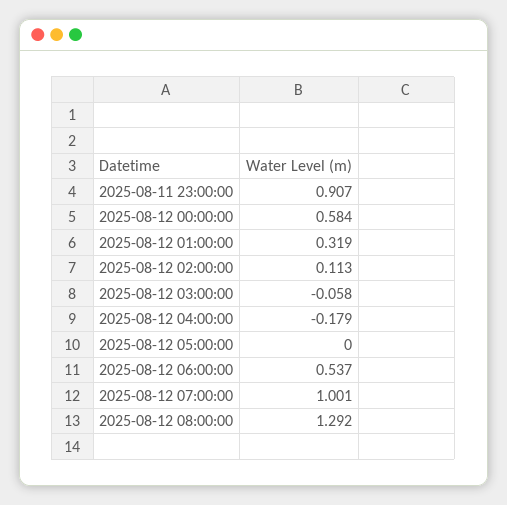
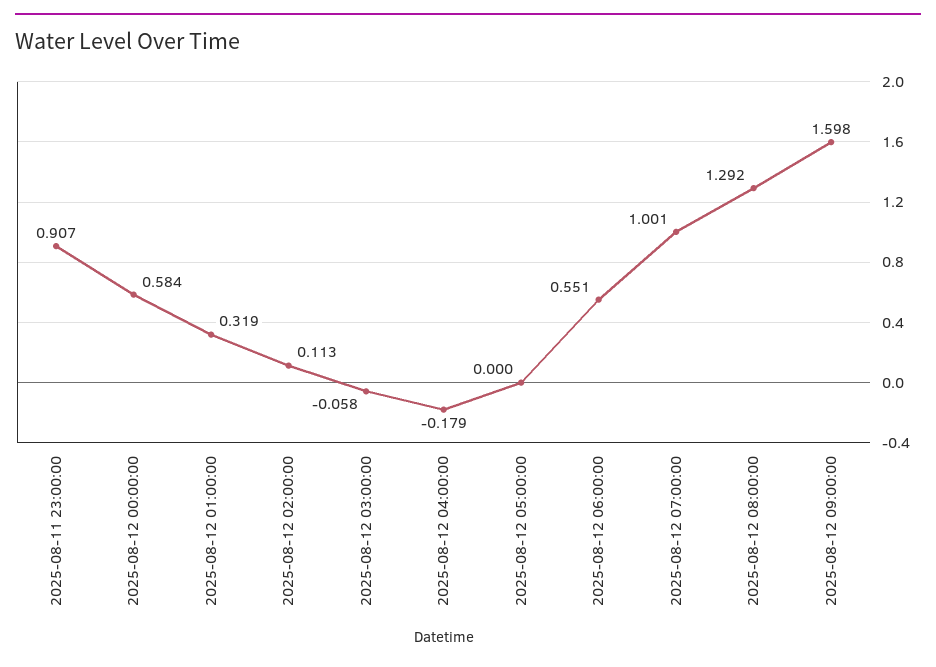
2025-08-12 06:00:00: 0.537 -> 0.551
2025-08-12 09:00:00: none -> 1.598

